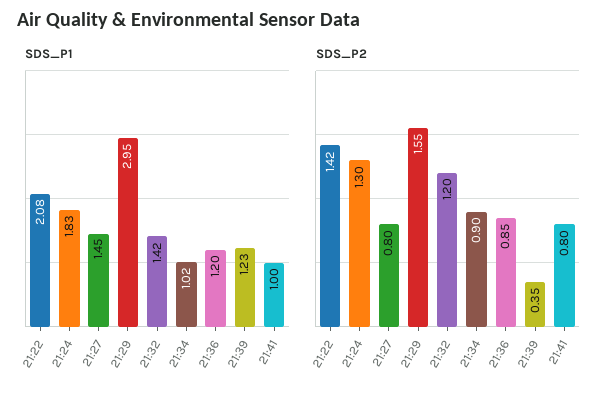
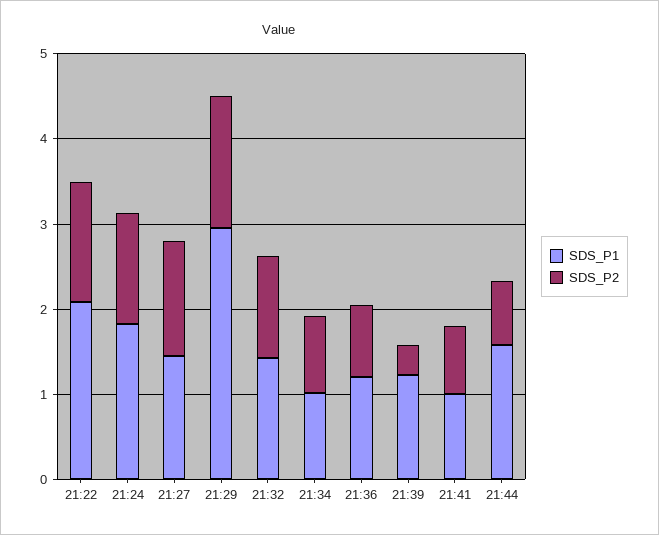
SDS_P2, 21:27: 0.8 -> 1.4
SDS_P1, 21:44: none -> 1.6
SDS_P2, 21:44: none -> 0.8

